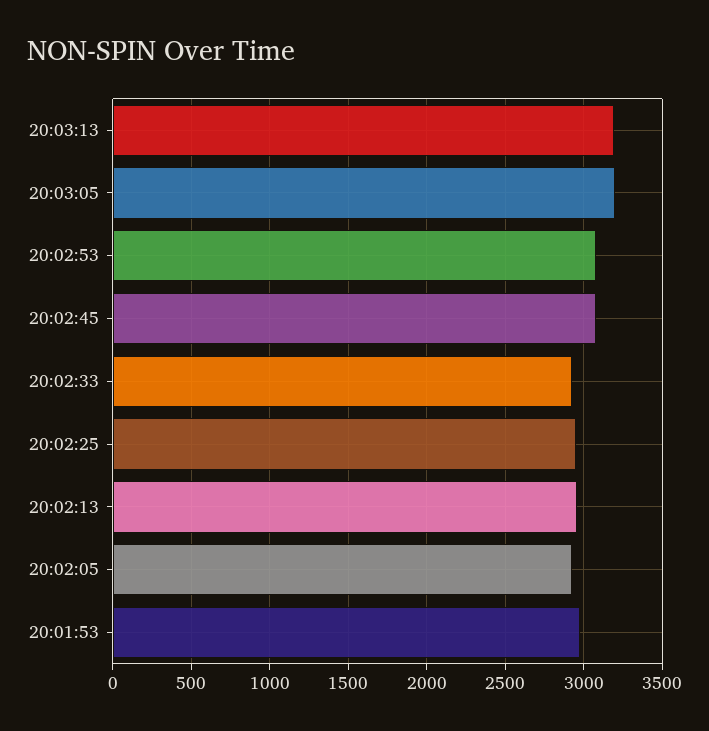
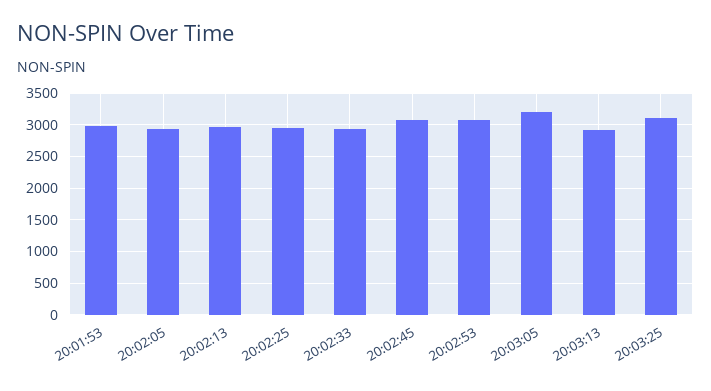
20:03:13: 3200 -> 2900
20:03:25: none -> 3100

